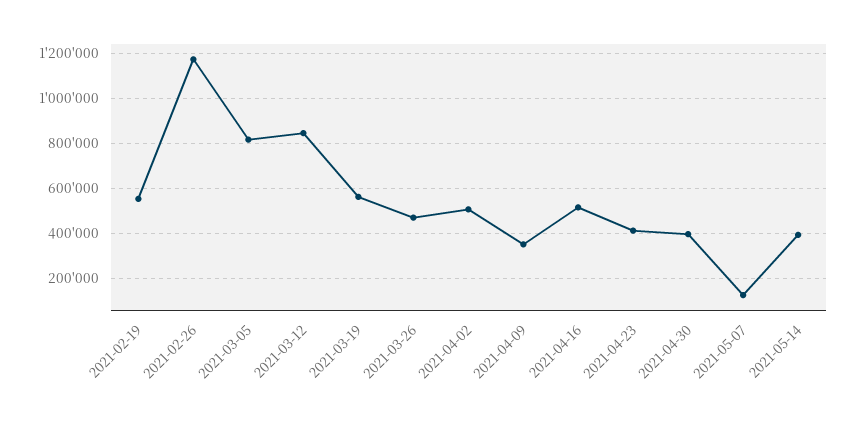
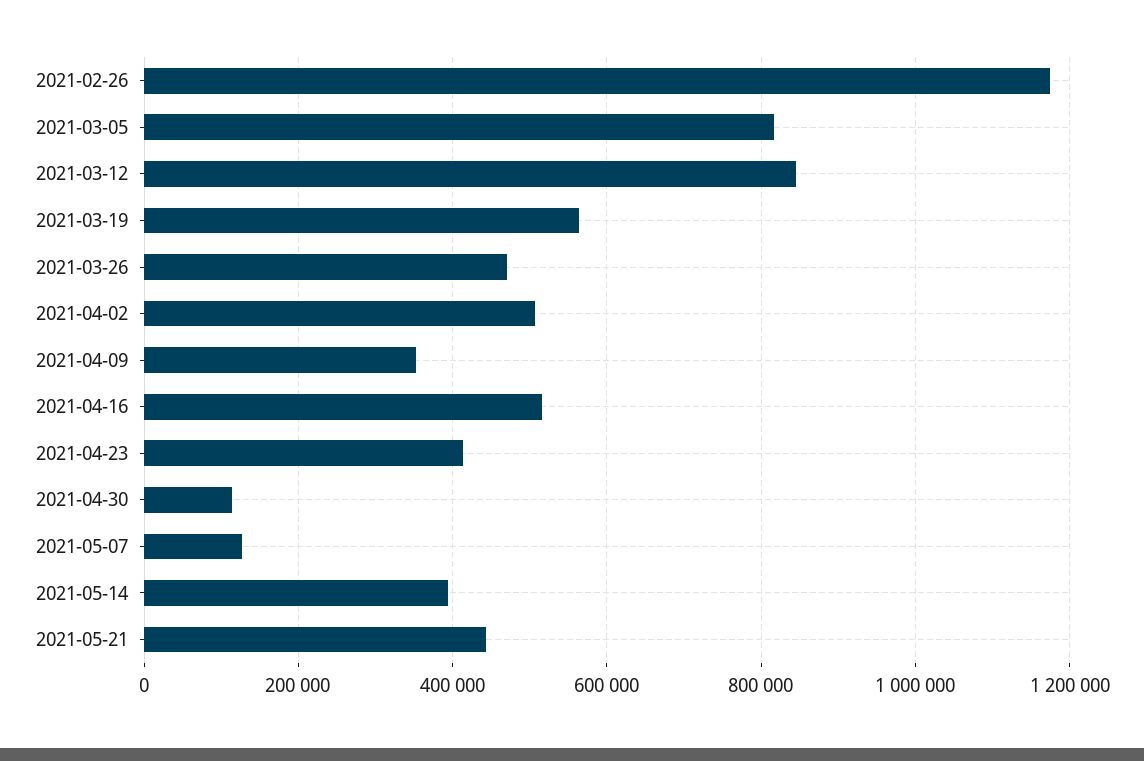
2021-02-19: 550000 -> none
2021-04-30: 400000 -> 120000
2021-05-21: none -> 440000

